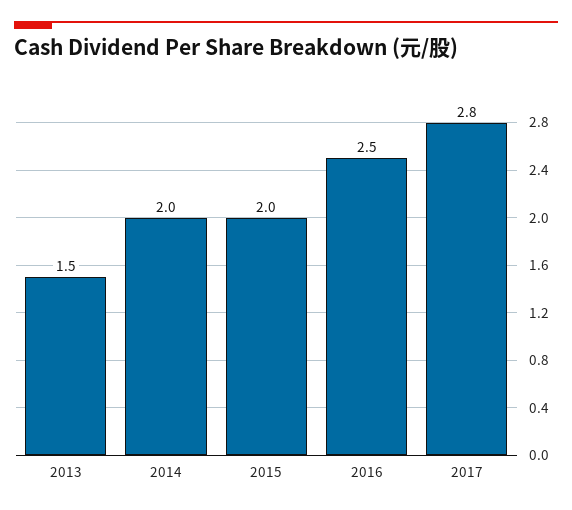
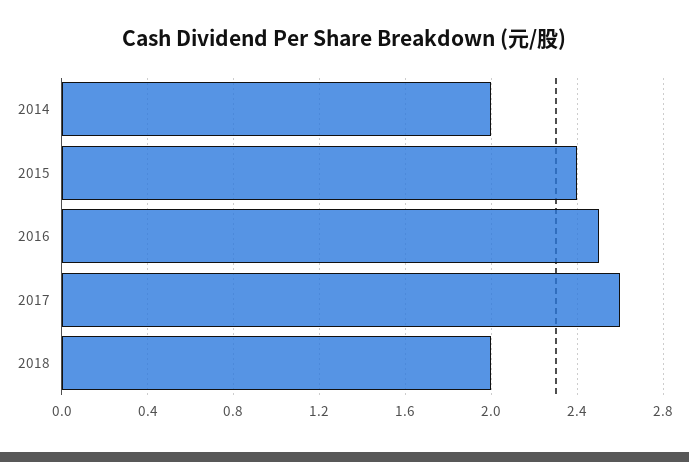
2013: 1.5 -> none
2015: 2 -> 2.4
2017: 2.8 -> 2.6
2018: none -> 2

